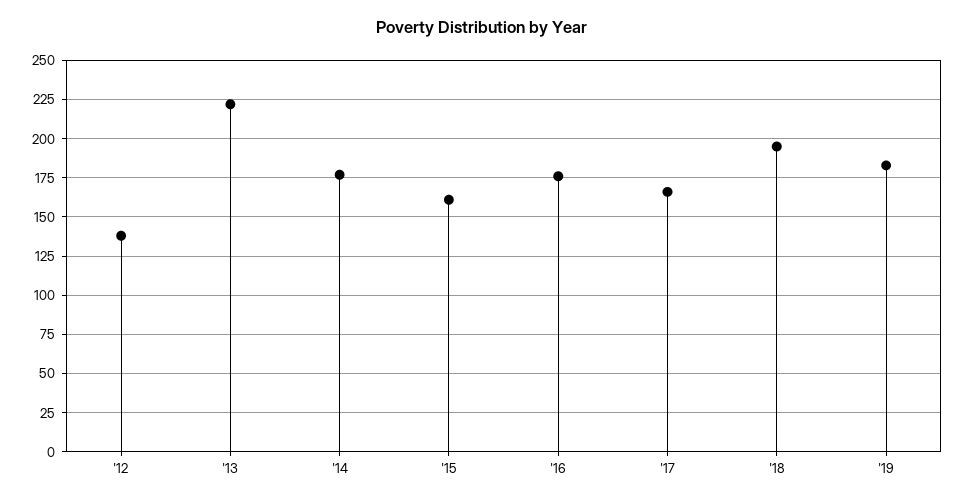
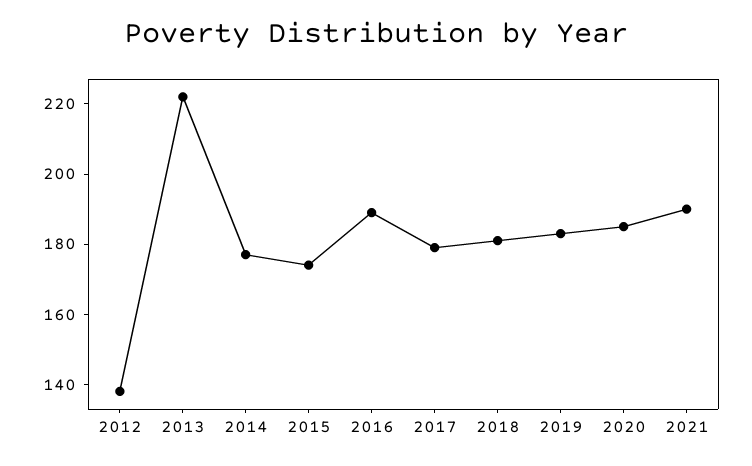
'15: 160 -> 175
'16: 175 -> 190
'17: 165 -> 180
'18: 195 -> 180
2020: none -> 185
2021: none -> 190

